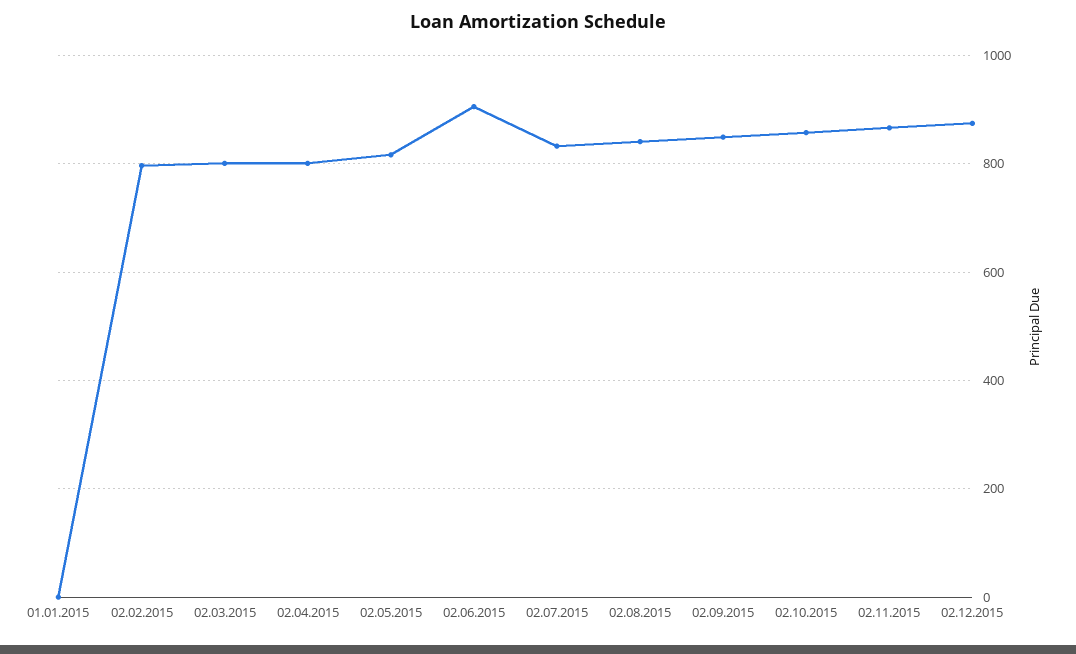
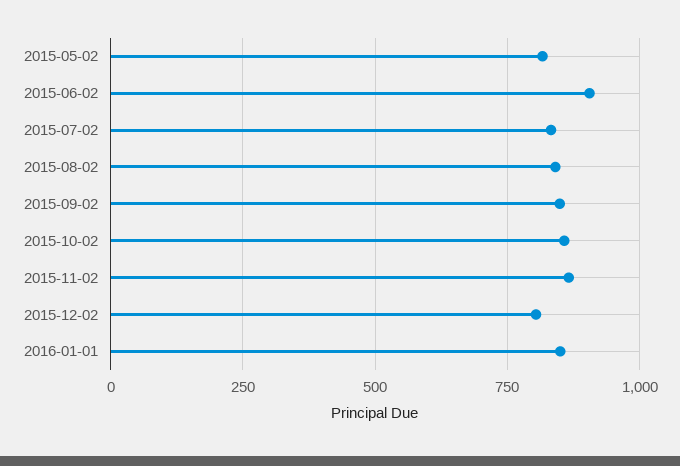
01.01.2015: 0 -> none
02.02.2015: 800 -> none
02.03.2015: 800 -> none
02.04.2015: 800 -> none
02.12.2015: 880 -> 800
2016-01-01: none -> 850

